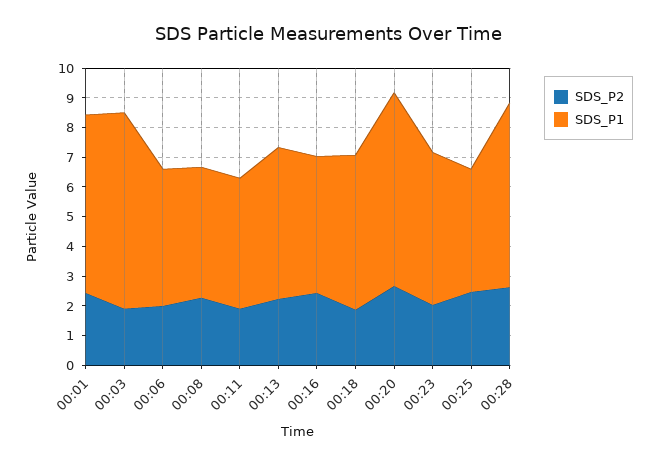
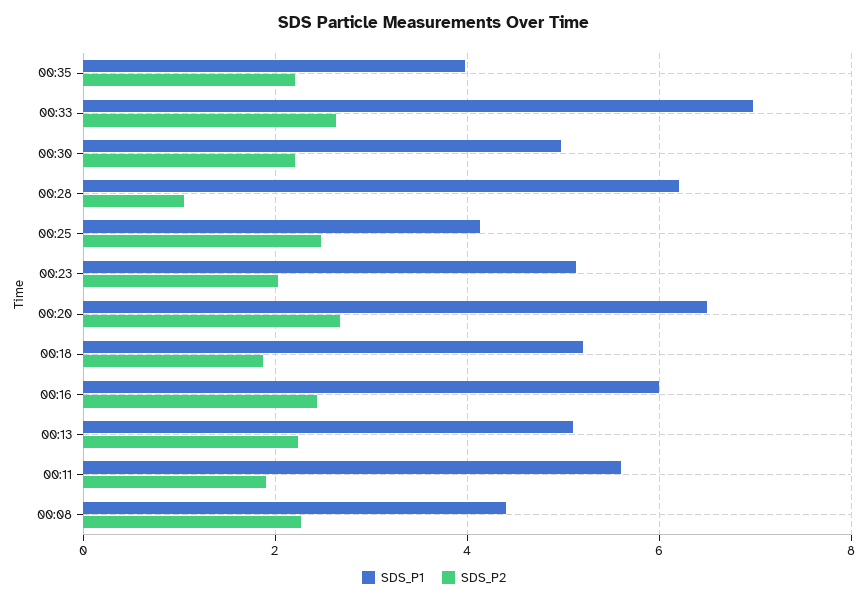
SDS_P2, 00:01: 2.5 -> none
SDS_P1, 00:01: 6 -> none
SDS_P2, 00:03: 2 -> none
SDS_P1, 00:03: 6.5 -> none
SDS_P2, 00:06: 2 -> none
SDS_P1, 00:06: 4.5 -> none
SDS_P1, 00:11: 4.5 -> 5.6
SDS_P1, 00:16: 4.5 -> 6
SDS_P2, 00:28: 2.5 -> 1
SDS_P1, 00:35: none -> 4
SDS_P2, 00:35: none -> 2.2
SDS_P1, 00:33: none -> 7
SDS_P2, 00:33: none -> 2.6
SDS_P1, 00:30: none -> 5
SDS_P2, 00:30: none -> 2.2

